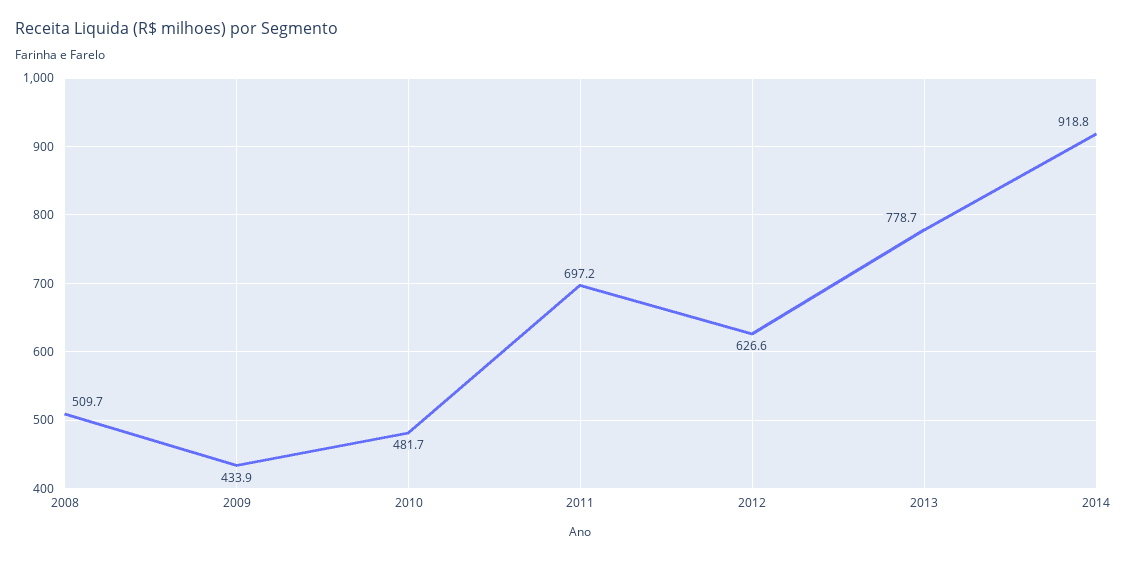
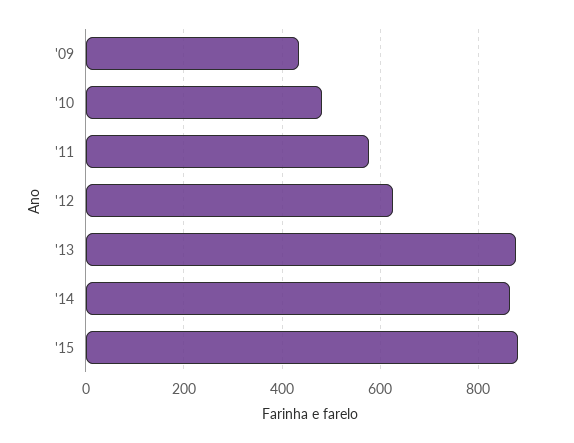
2008: 509.7 -> none
2011: 697.2 -> 580
2013: 778.7 -> 880
2014: 918.8 -> 860
'15: none -> 880

